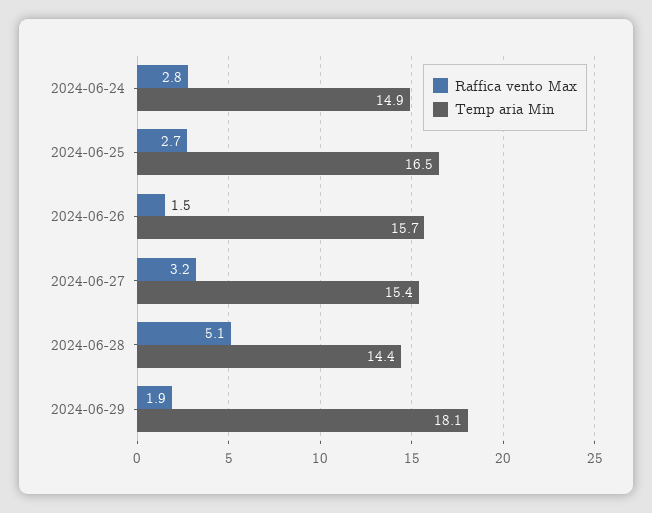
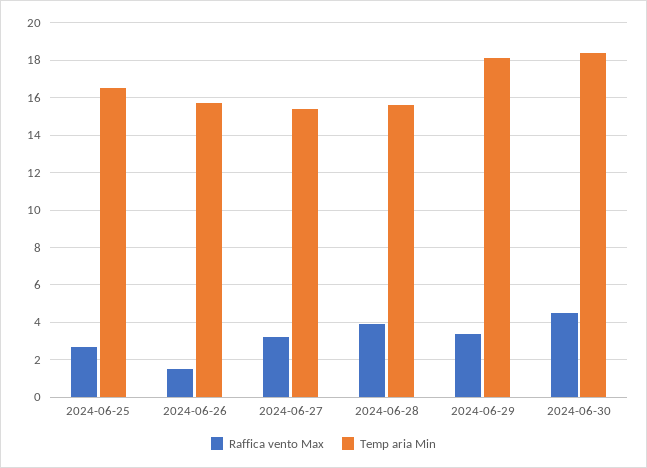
Raffica vento Max, 2024-06-24: 2.8 -> none
Temp aria Min, 2024-06-24: 14.9 -> none
Raffica vento Max, 2024-06-28: 5.1 -> 4
Temp aria Min, 2024-06-28: 14.4 -> 15.5
Raffica vento Max, 2024-06-29: 1.9 -> 3.5
Raffica vento Max, 2024-06-30: none -> 4.5
Temp aria Min, 2024-06-30: none -> 18.5

